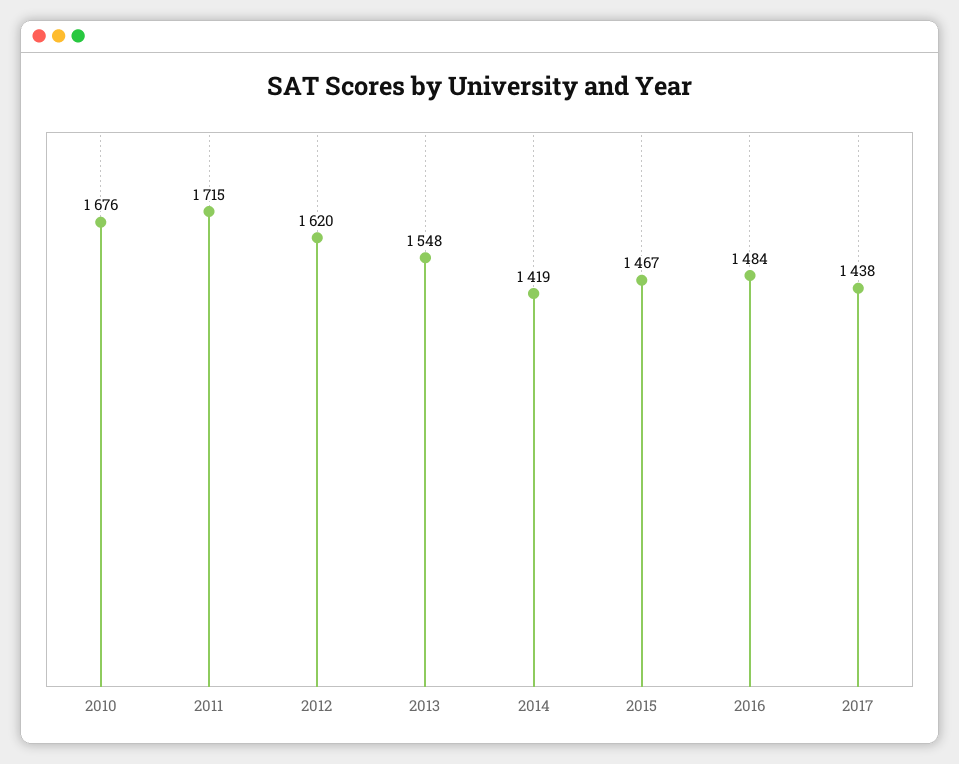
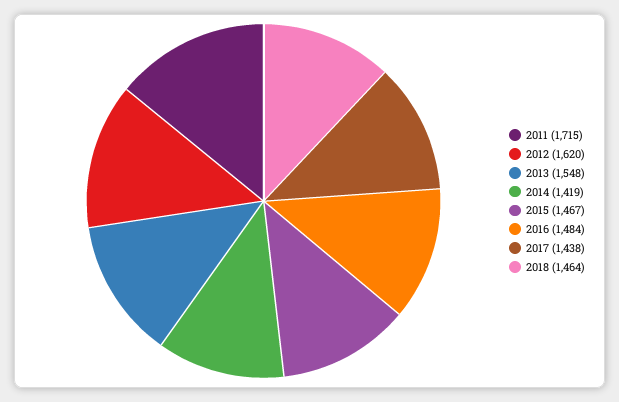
2010: 1676 -> none
2018: none -> 1464

